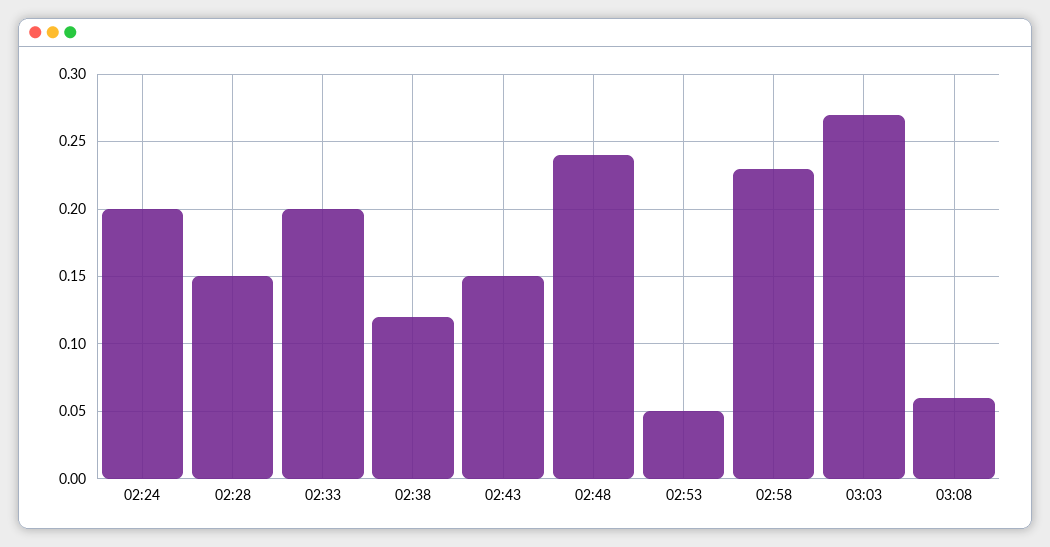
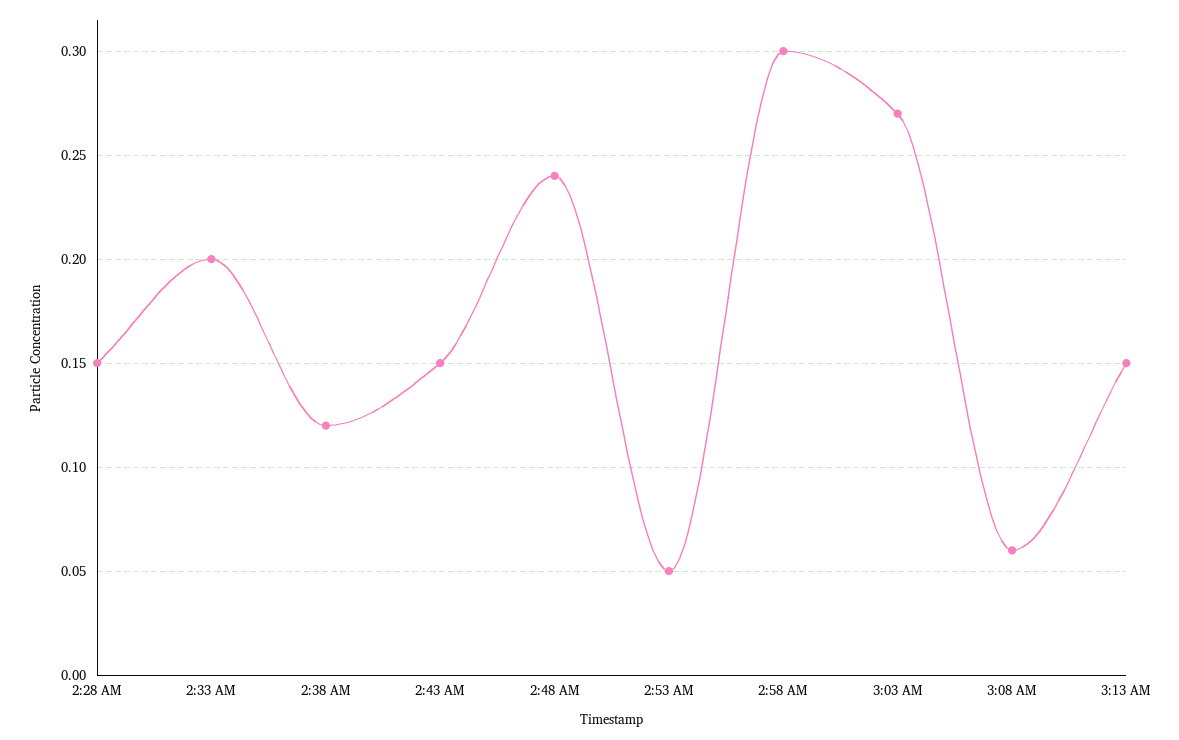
02:24: 0.2 -> none
02:58: 0.23 -> 0.3
3:13 AM: none -> 0.15

